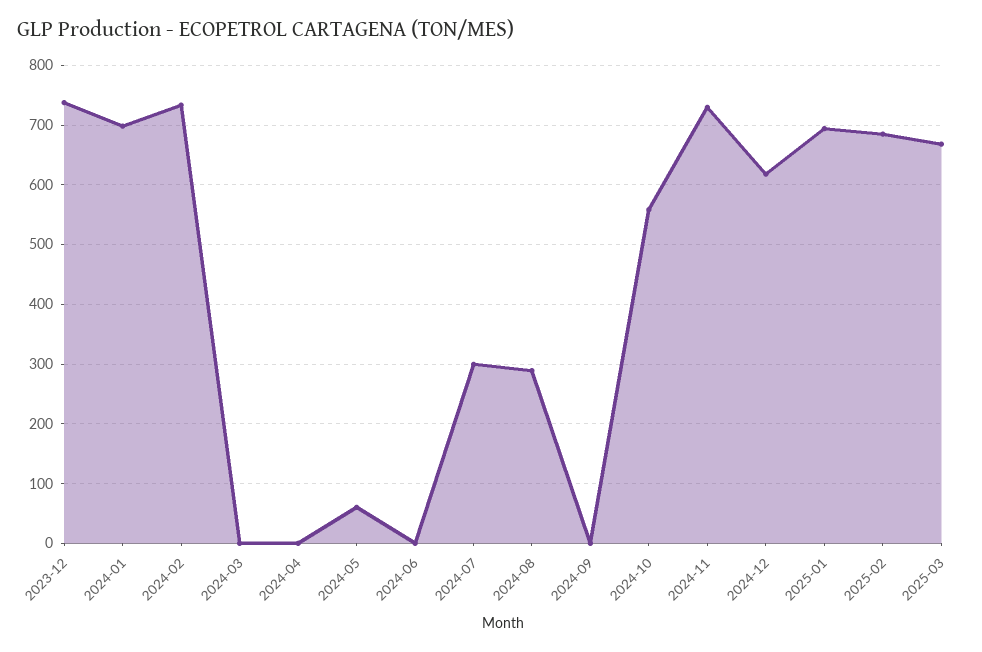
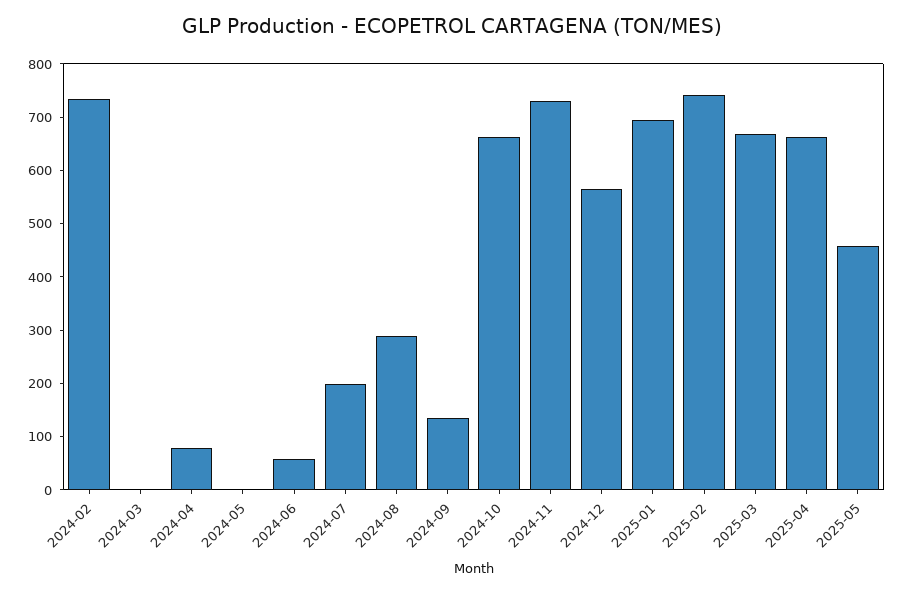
2023-12: 740 -> none
2024-01: 700 -> none
2024-04: 0 -> 80
2024-05: 60 -> 0
2024-06: 0 -> 60
2024-07: 300 -> 200
2024-09: 0 -> 140
2024-10: 560 -> 660
2024-12: 620 -> 560
2025-02: 680 -> 740
2025-04: none -> 660
2025-05: none -> 460

